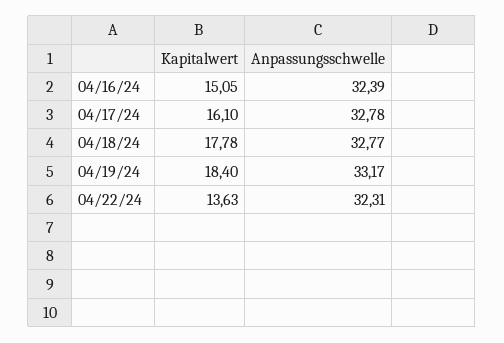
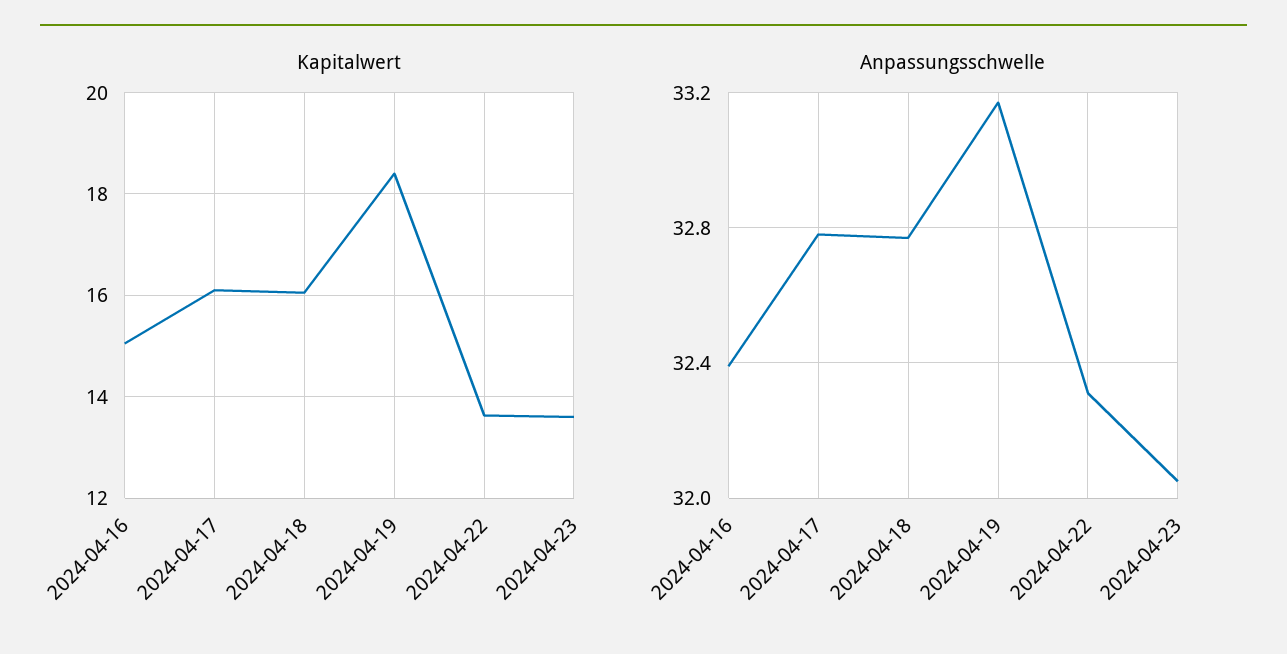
Kapitalwert, 04/18/24: 17.78 -> 16
Kapitalwert, 2024-04-23: none -> 13.6
Anpassungsschwelle, 2024-04-23: none -> 32.05

